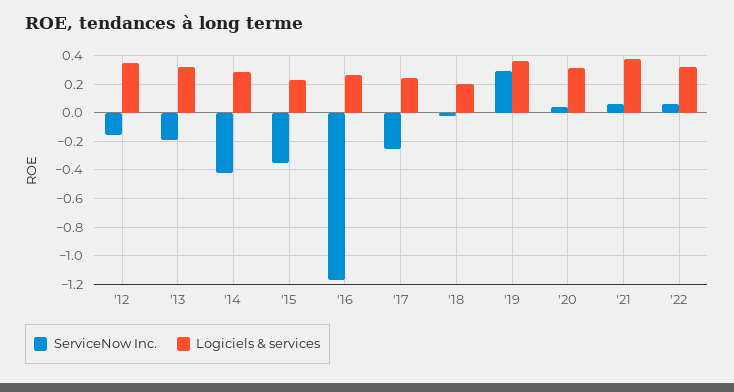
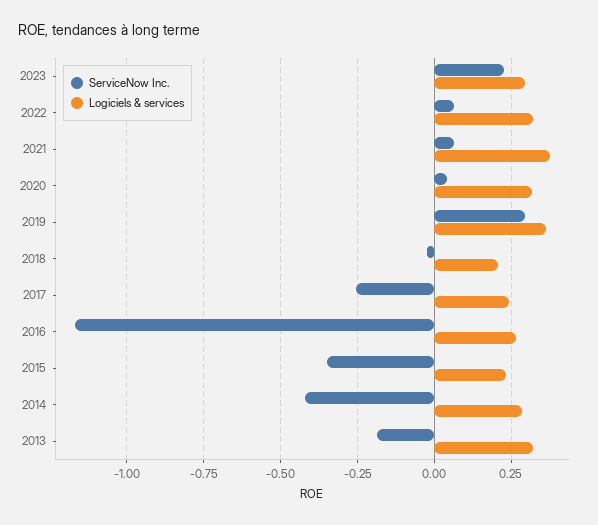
ServiceNow Inc., '12: -0.15 -> none
Logiciels & services, '12: 0.35 -> none
ServiceNow Inc., 2023: none -> 0.225
Logiciels & services, 2023: none -> 0.3

